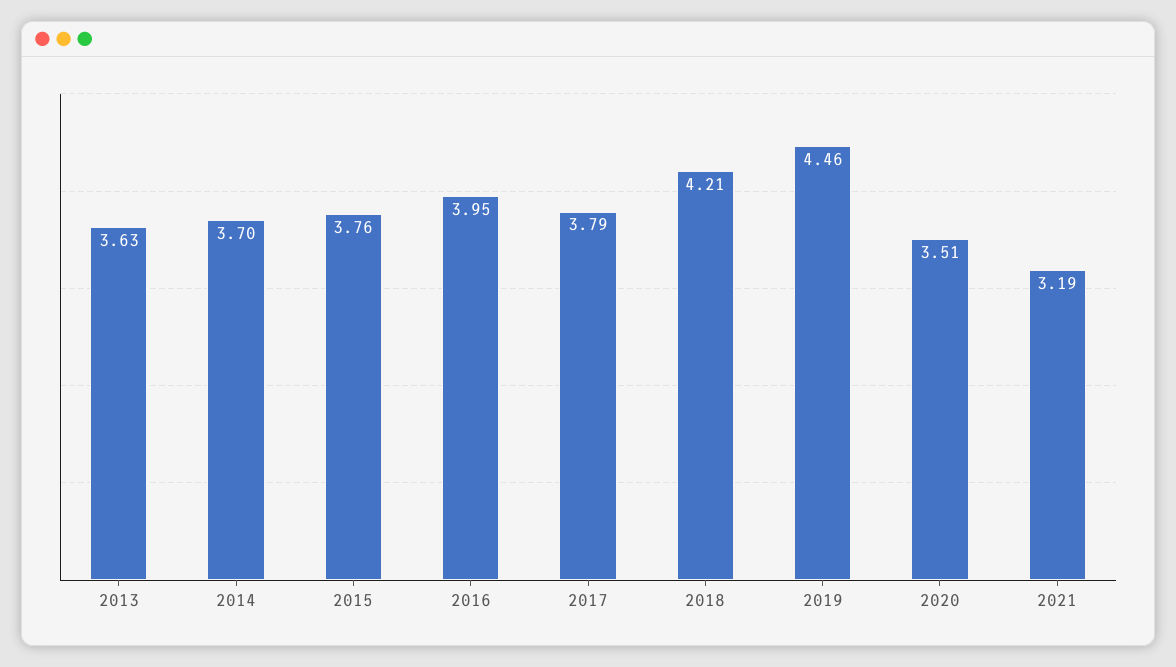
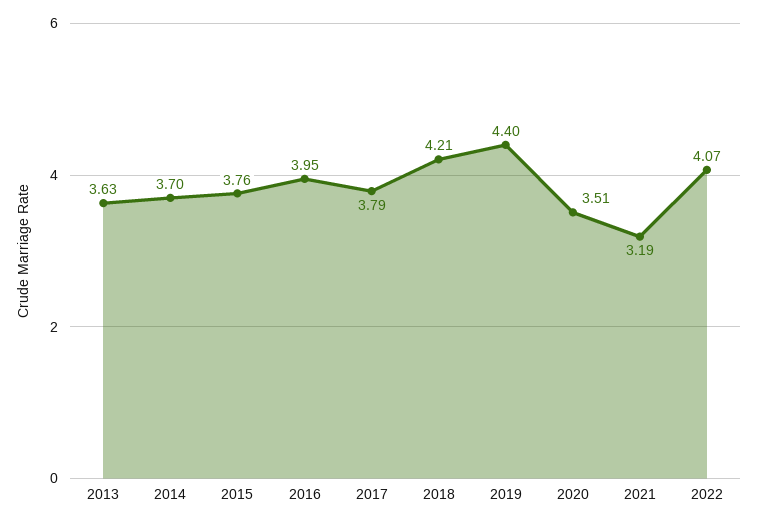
2019: 4.46 -> 4.4
2022: none -> 4.07

